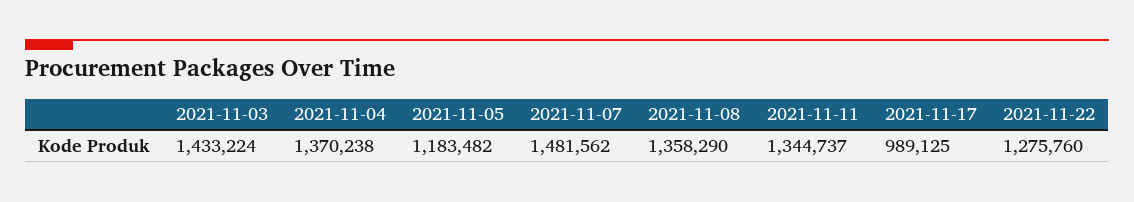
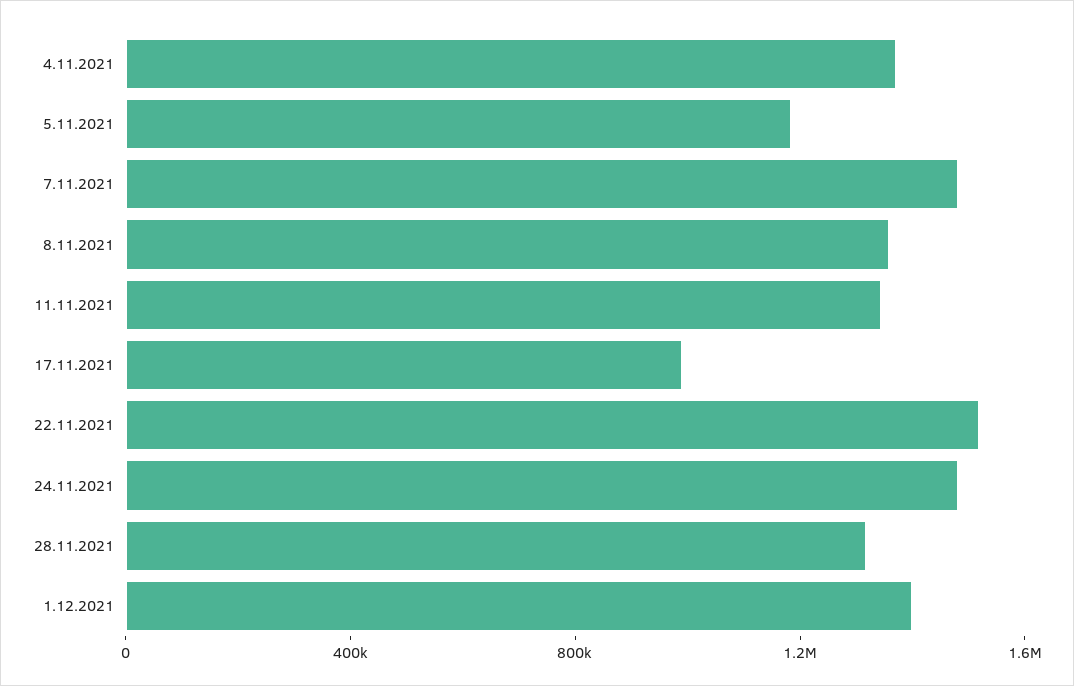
2021-11-03: 1433224 -> none
2021-11-22: 1275760 -> 1500000
24.11.2021: none -> 1500000
28.11.2021: none -> 1300000
1.12.2021: none -> 1400000

